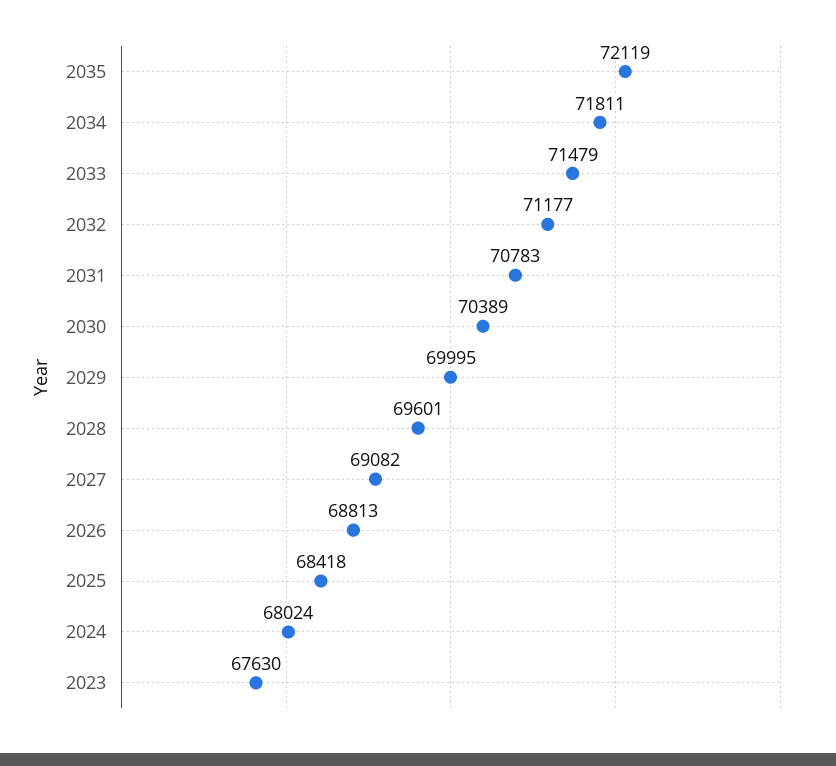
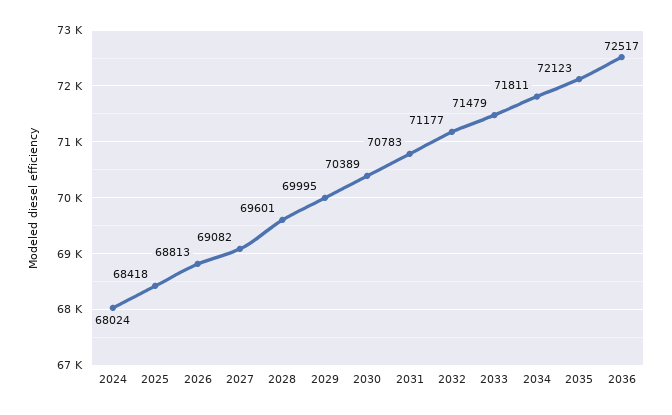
2035: 72119 -> 72123
2023: 67630 -> none
2036: none -> 72517

